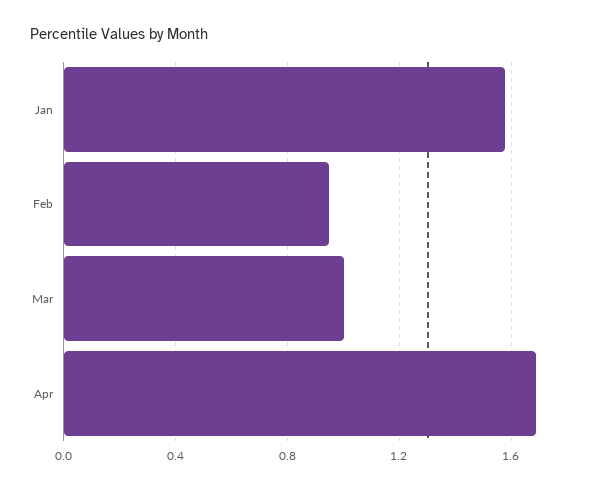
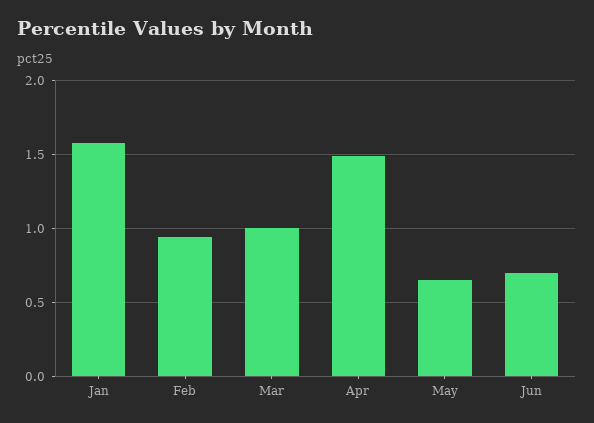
Apr: 1.7 -> 1.5
May: none -> 0.65
Jun: none -> 0.7

